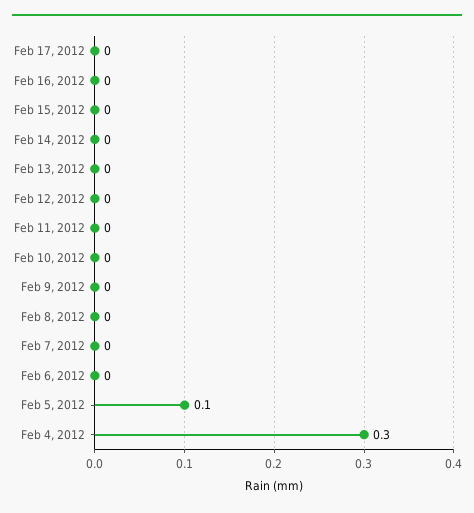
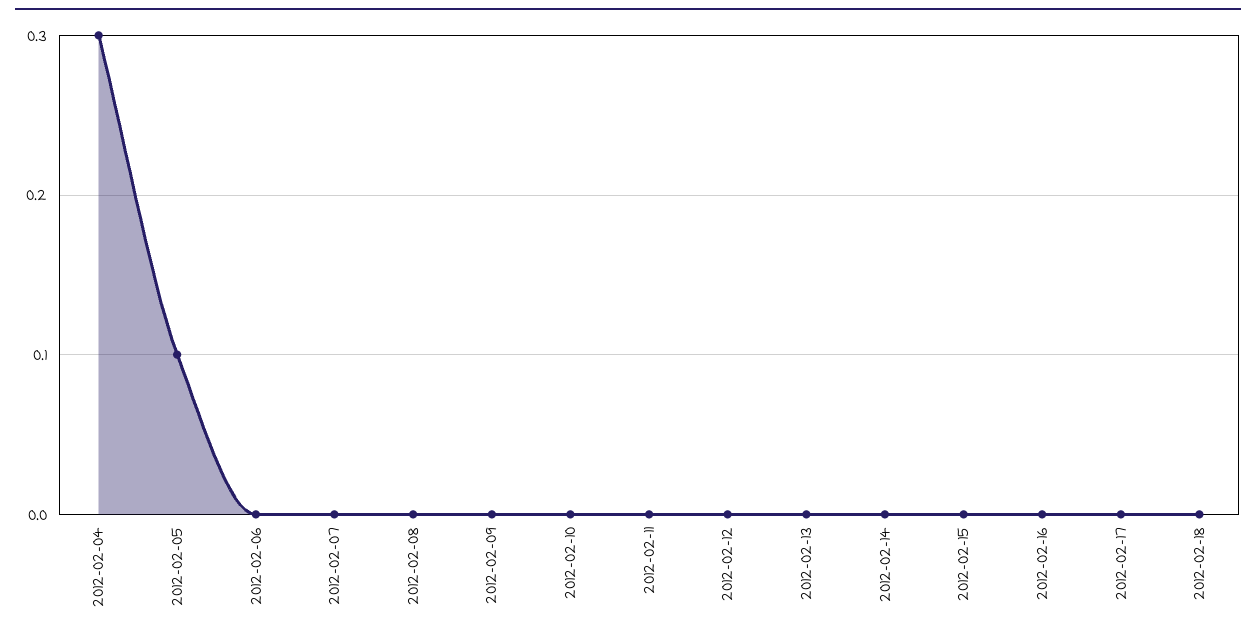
2012-02-18: none -> 0

